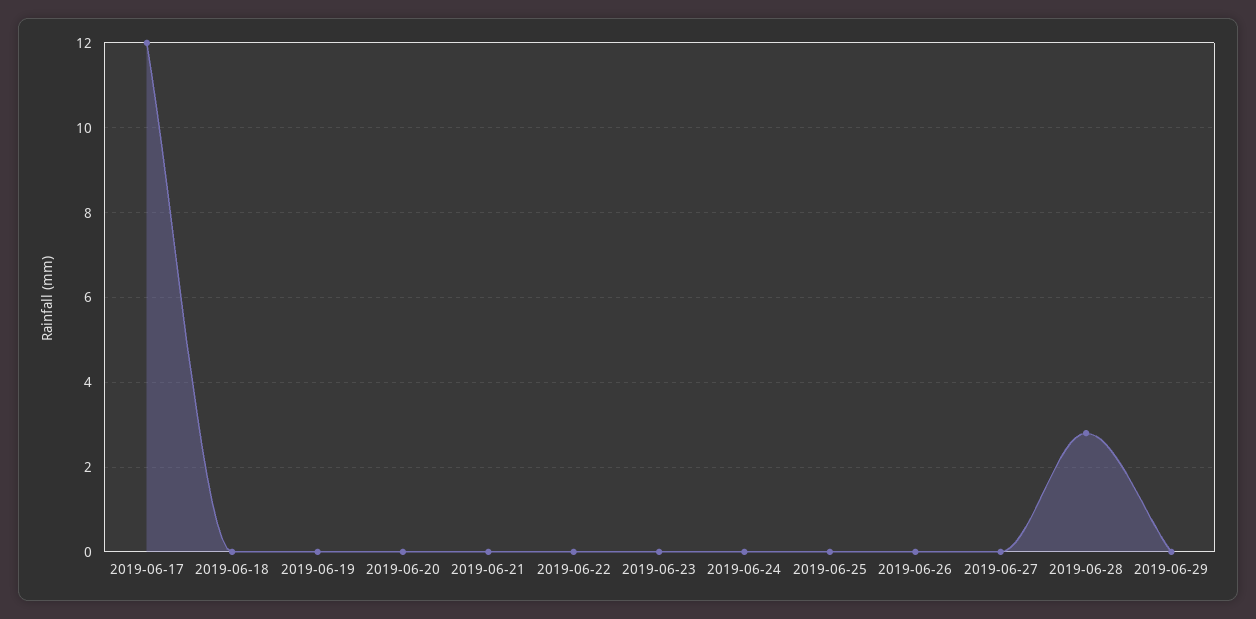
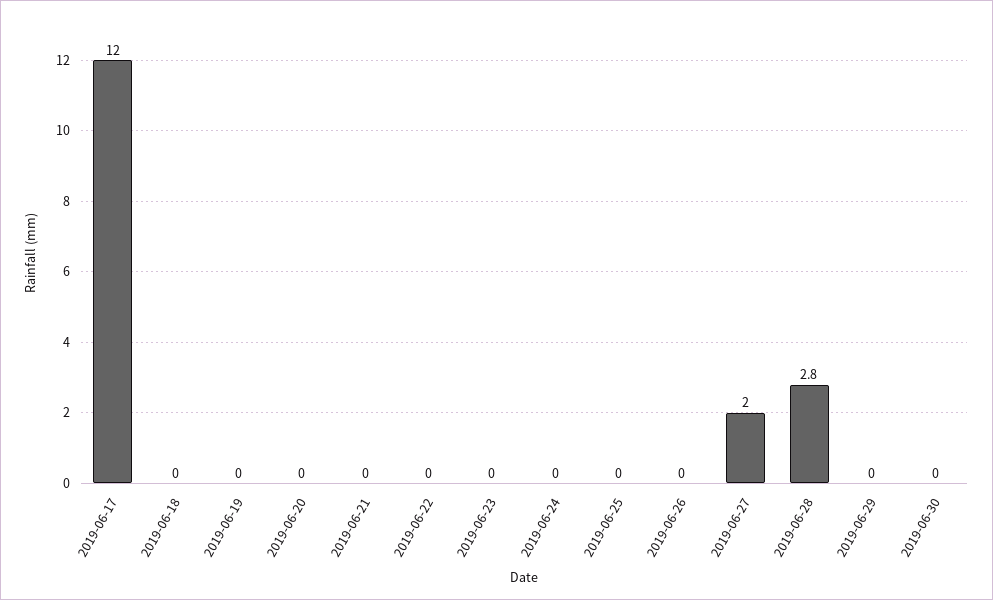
2019-06-27: 0 -> 2
2019-06-30: none -> 0

